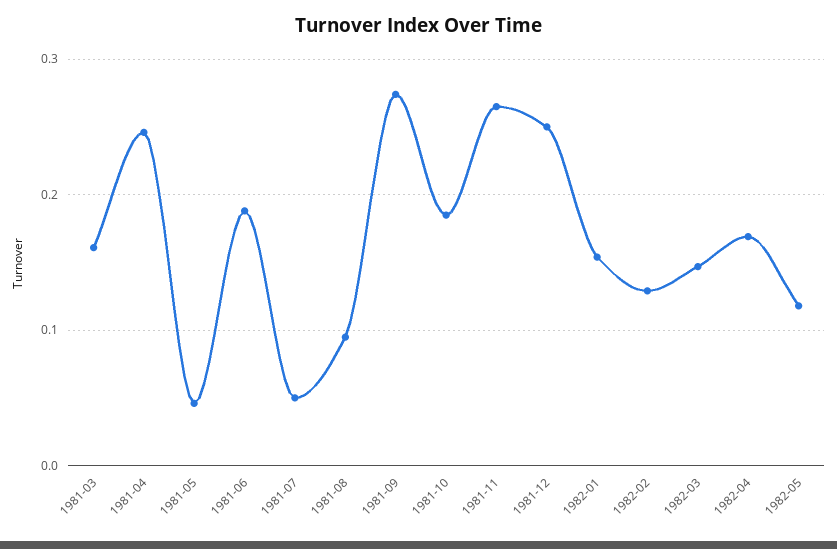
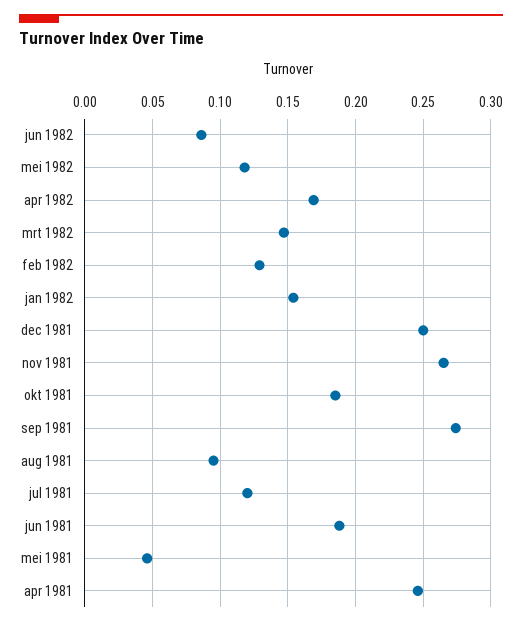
1981-03: 0.16 -> none
1981-07: 0.05 -> 0.12
jun 1982: none -> 0.085

